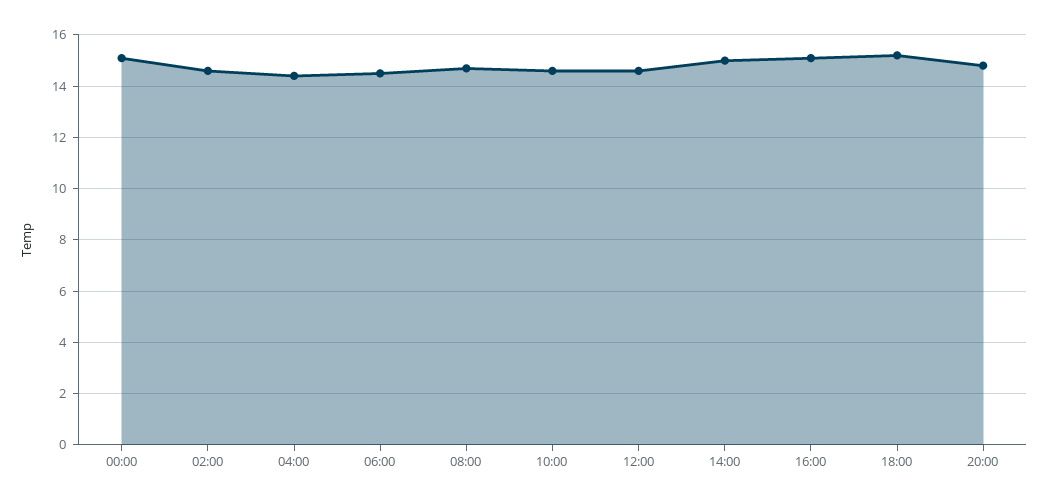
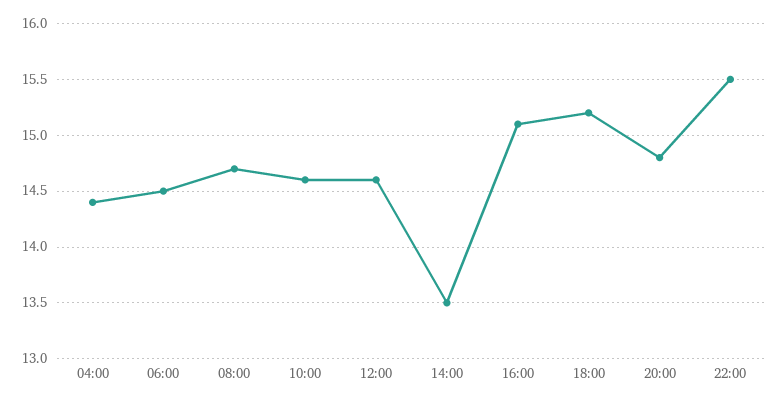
00:00: 15 -> none
02:00: 14.5 -> none
14:00: 15 -> 13.5
22:00: none -> 15.5

